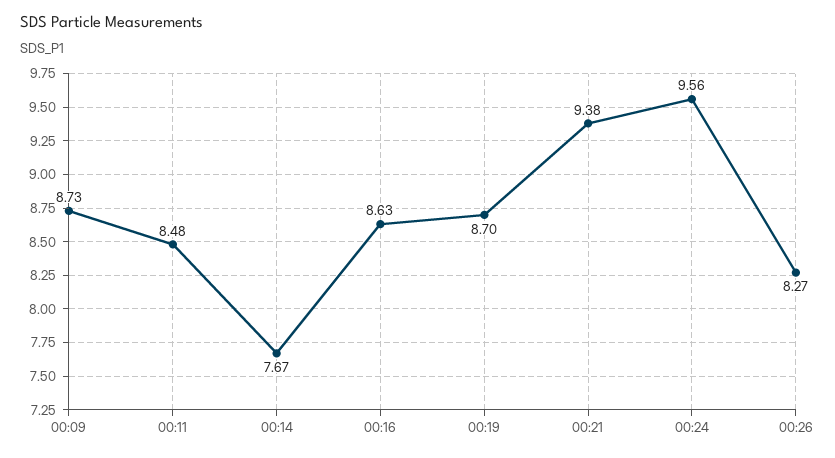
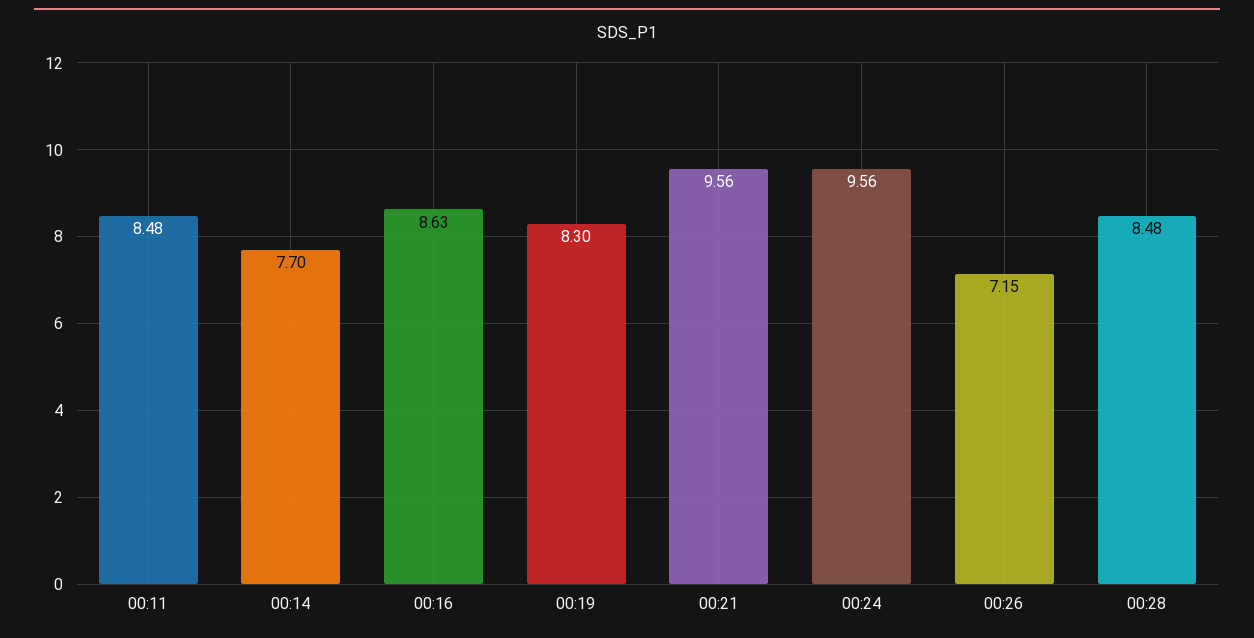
00:09: 8.73 -> none
00:14: 7.67 -> 7.7
00:19: 8.7 -> 8.3
00:21: 9.38 -> 9.56
00:26: 8.27 -> 7.15
00:28: none -> 8.48

